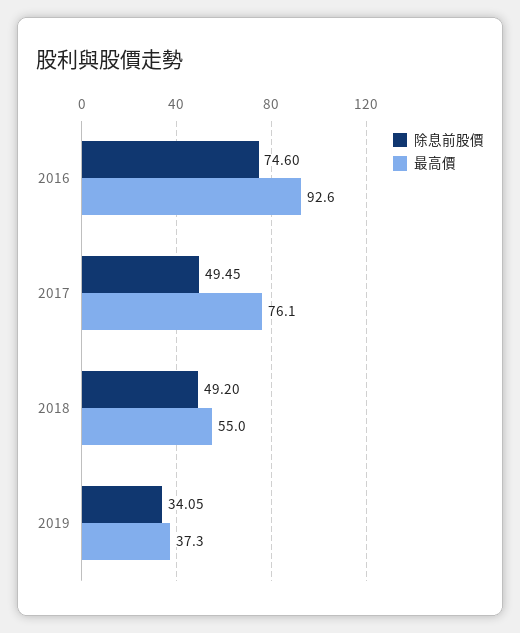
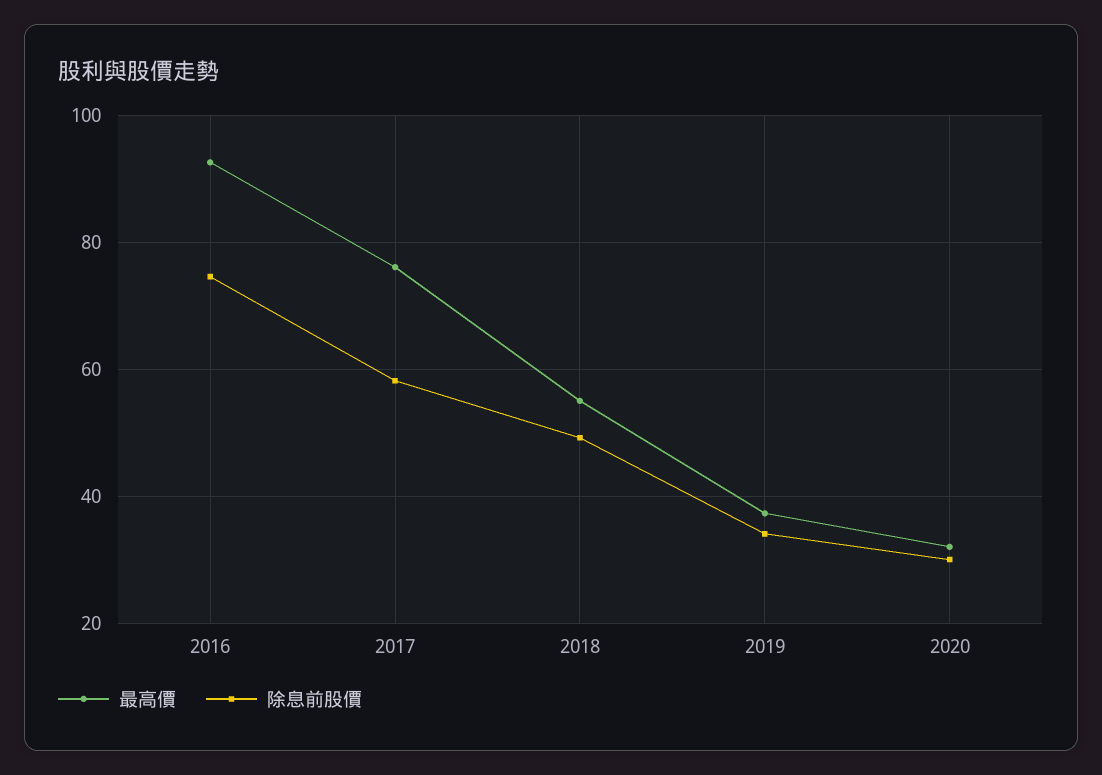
除息前股價, 2017: 49.45 -> 58
最高價, 2020: none -> 32
除息前股價, 2020: none -> 30

